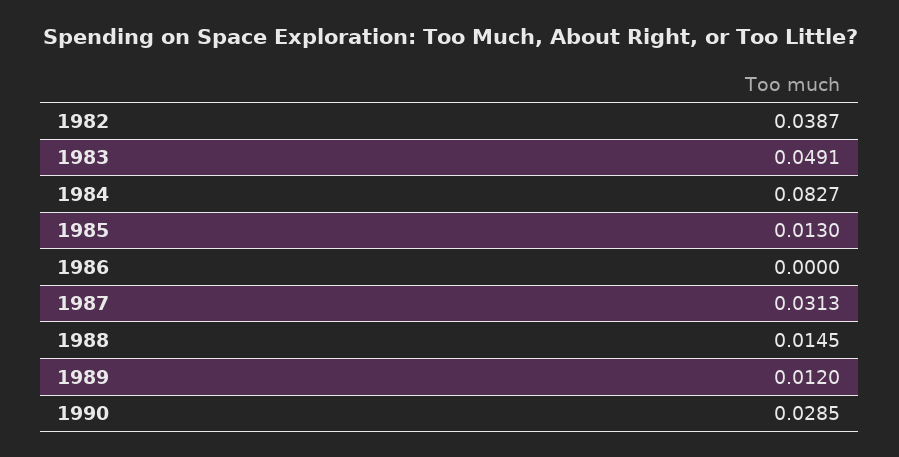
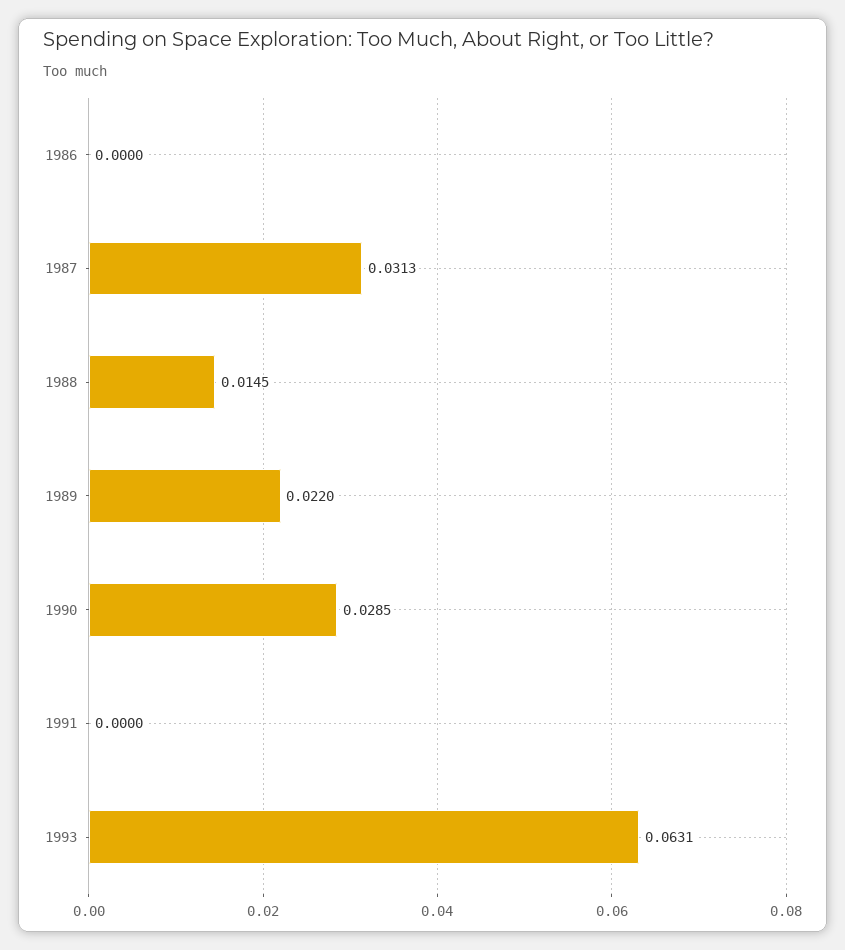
1982: 0.0387 -> none
1983: 0.0491 -> none
1984: 0.0827 -> none
1985: 0.013 -> none
1989: 0.012 -> 0.022
1991: none -> 0
1993: none -> 0.0631

